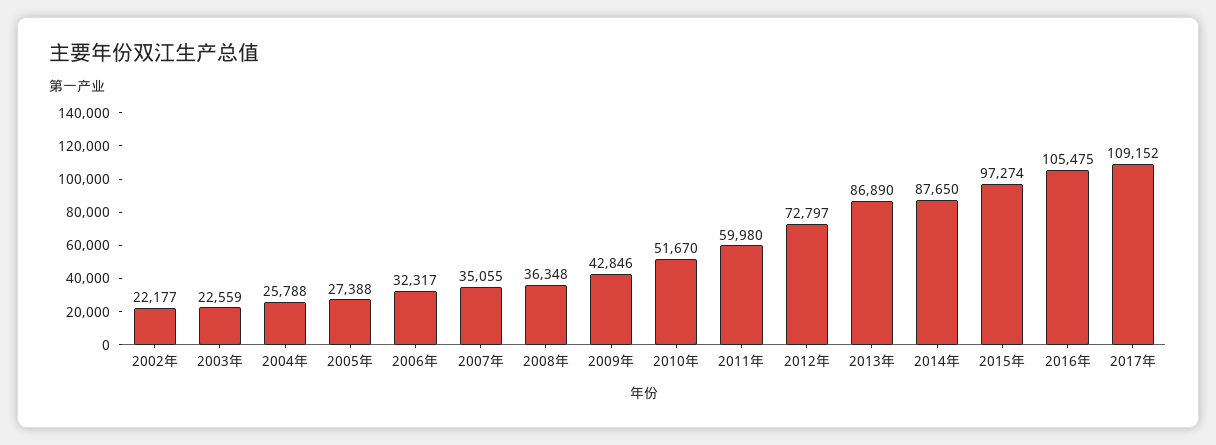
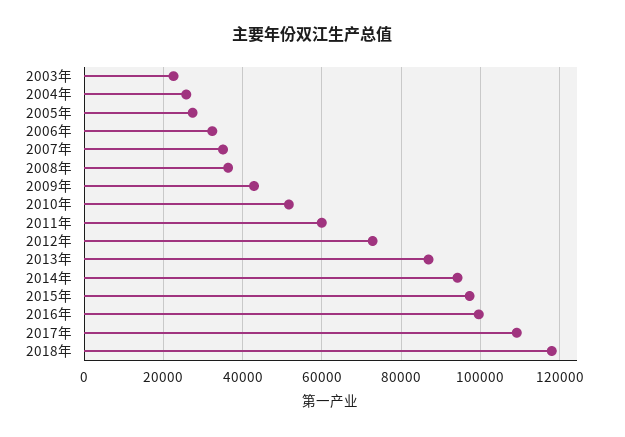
2002年: 22177 -> none
2014年: 87650 -> 94000
2016年: 105475 -> 100000
2018年: none -> 118000

